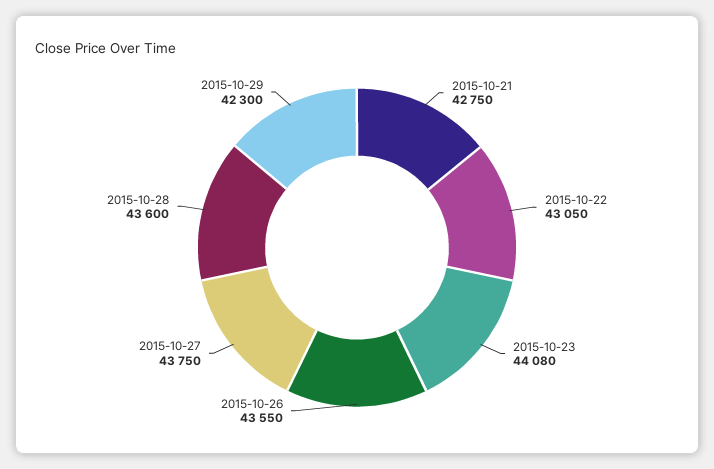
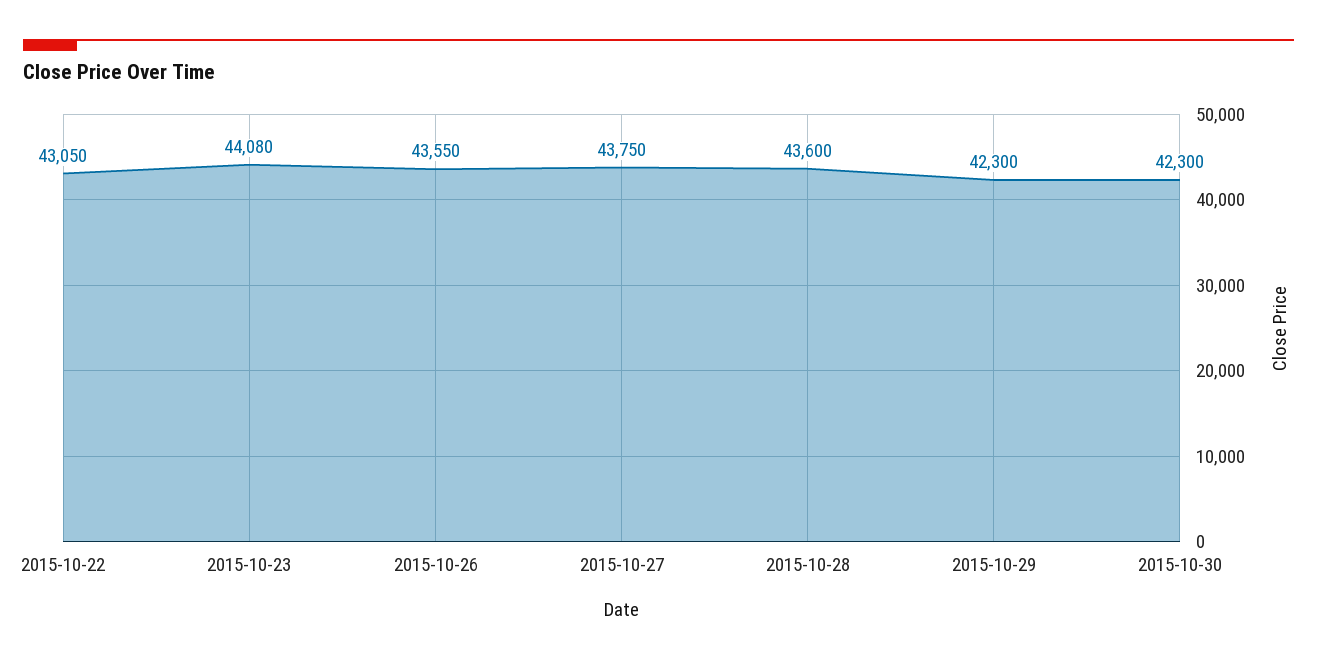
2015-10-21: 42750 -> none
2015-10-30: none -> 42300

